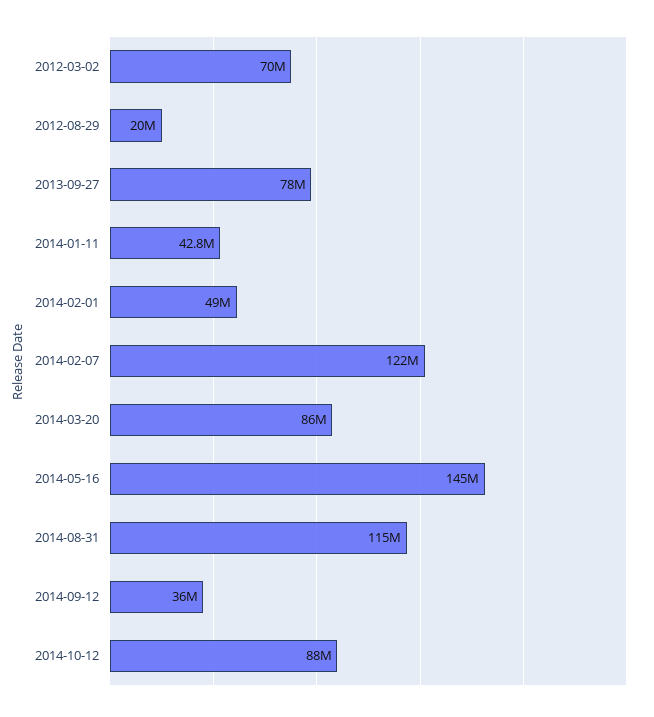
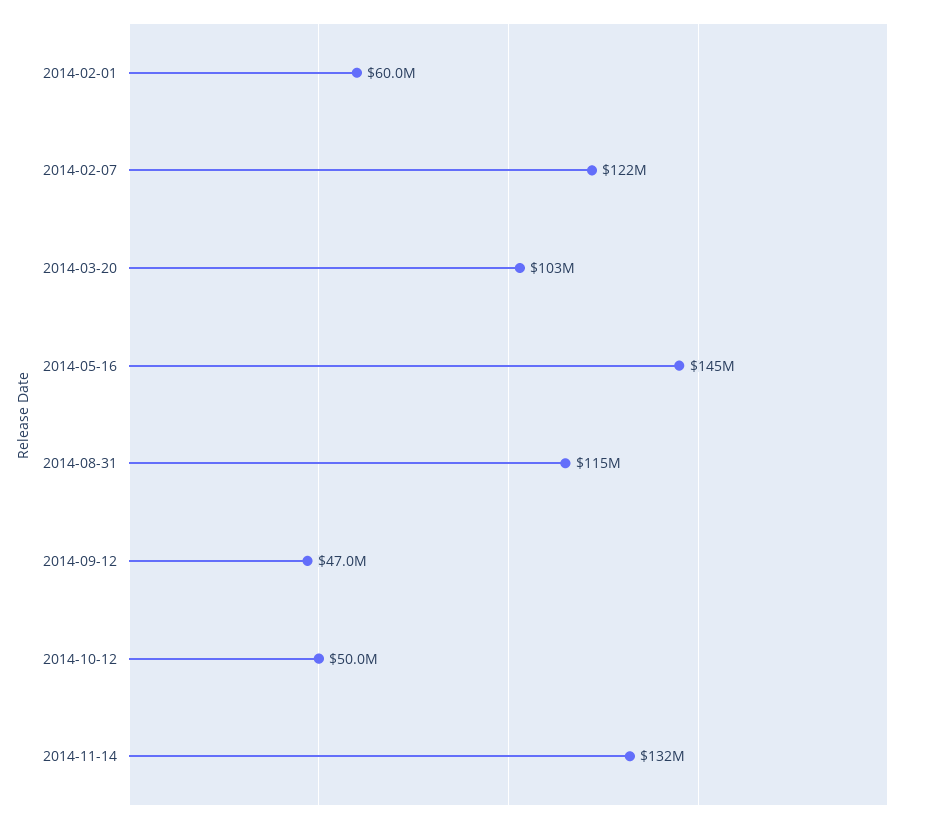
2012-03-02: 70000000 -> none
2012-08-29: 20000000 -> none
2013-09-27: 78000000 -> none
2014-01-11: 42800000 -> none
2014-02-01: 49000000 -> 60000000
2014-03-20: 86000000 -> 103000000
2014-09-12: 36000000 -> 47000000
2014-10-12: 88000000 -> 50000000
2014-11-14: none -> 132000000

